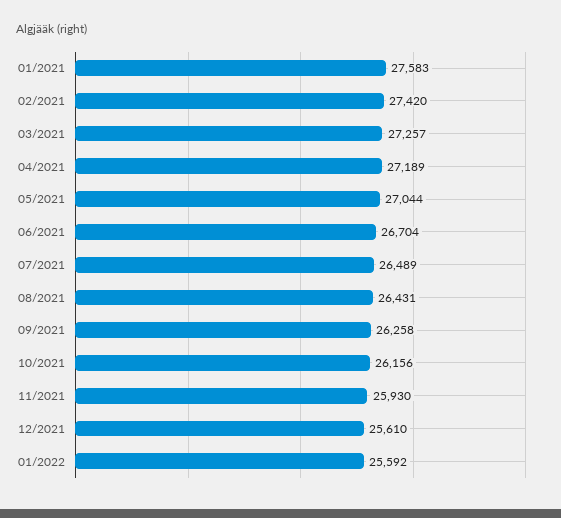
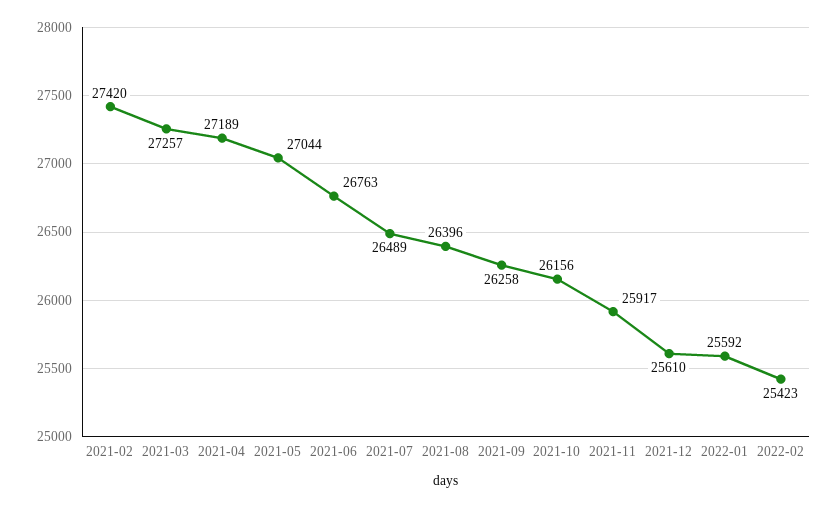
01/2021: 27583 -> none
06/2021: 26704 -> 26763
08/2021: 26431 -> 26396
11/2021: 25930 -> 25917
2022-02: none -> 25423

